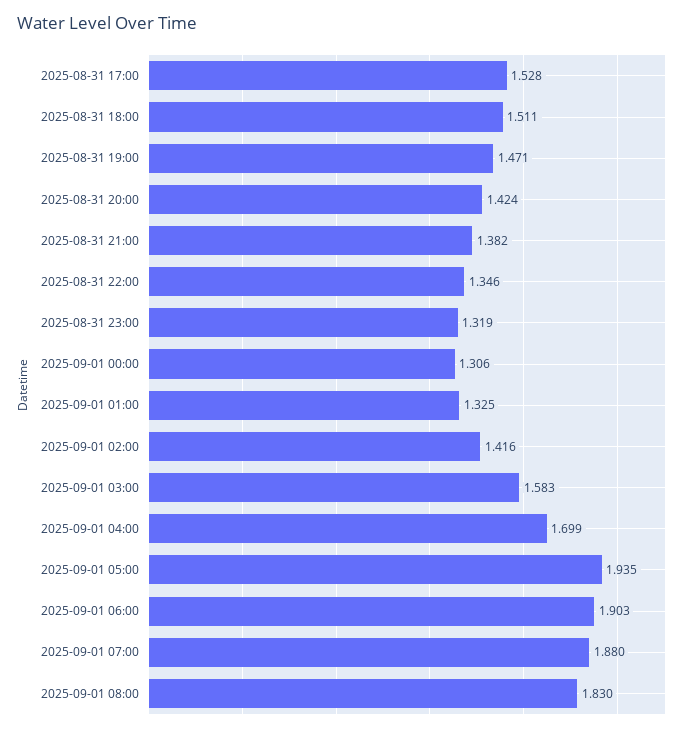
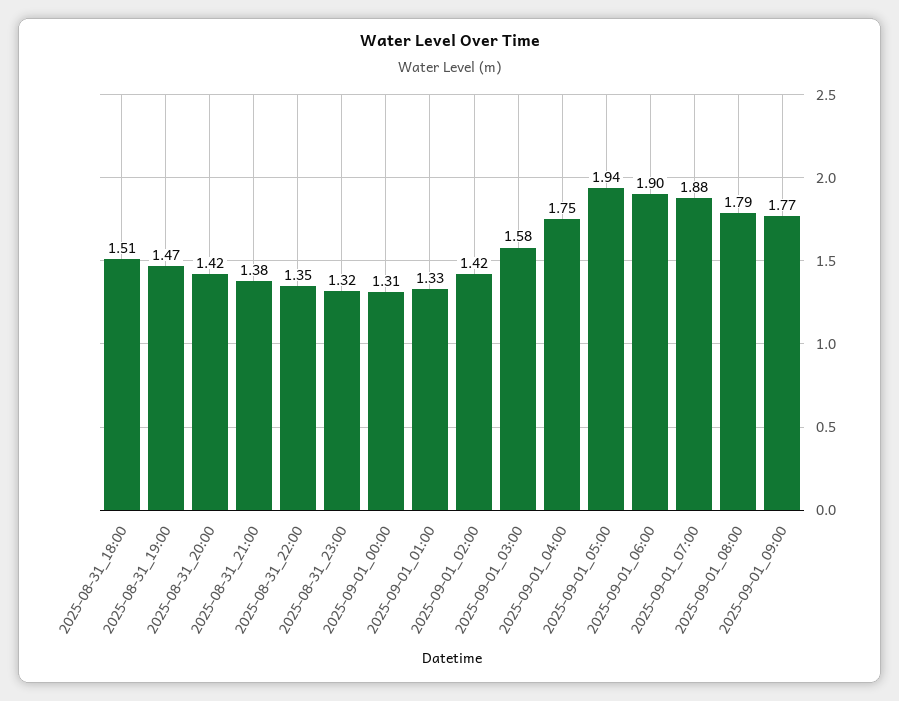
2025-08-31 17:00: 1.528 -> none
2025-09-01 04:00: 1.699 -> 1.75
2025-09-01 08:00: 1.83 -> 1.79
2025-09-01_09:00: none -> 1.77

